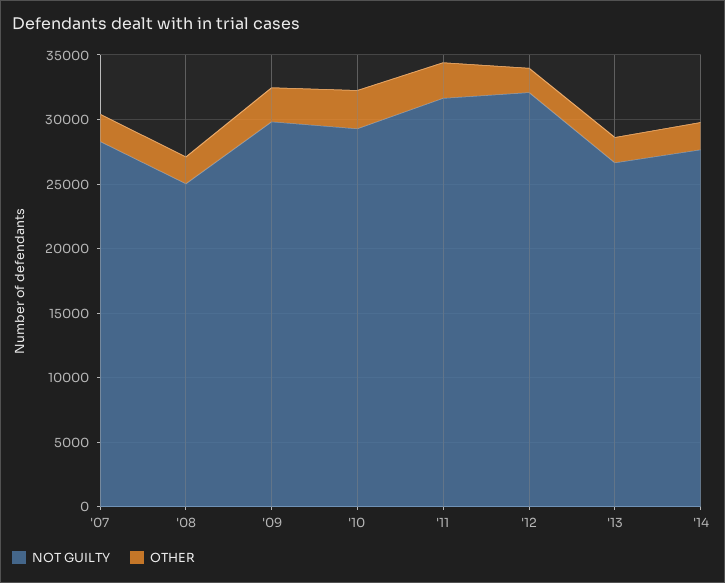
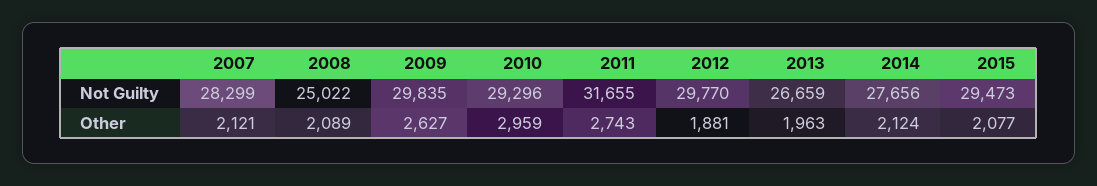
NOT GUILTY, '12: 32000 -> 29770
NOT GUILTY, 2015: none -> 29473
OTHER, 2015: none -> 2077

